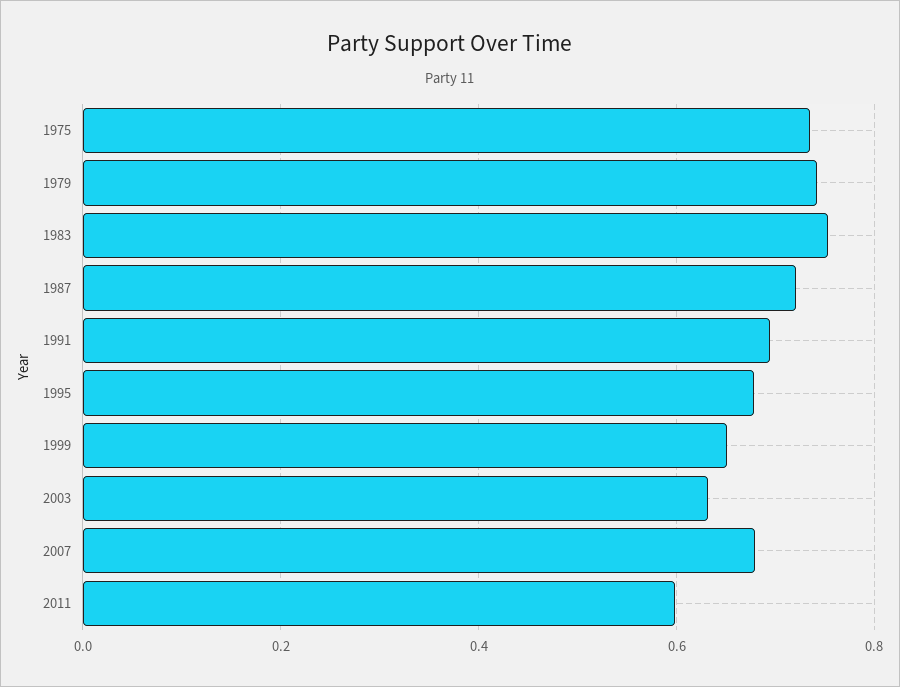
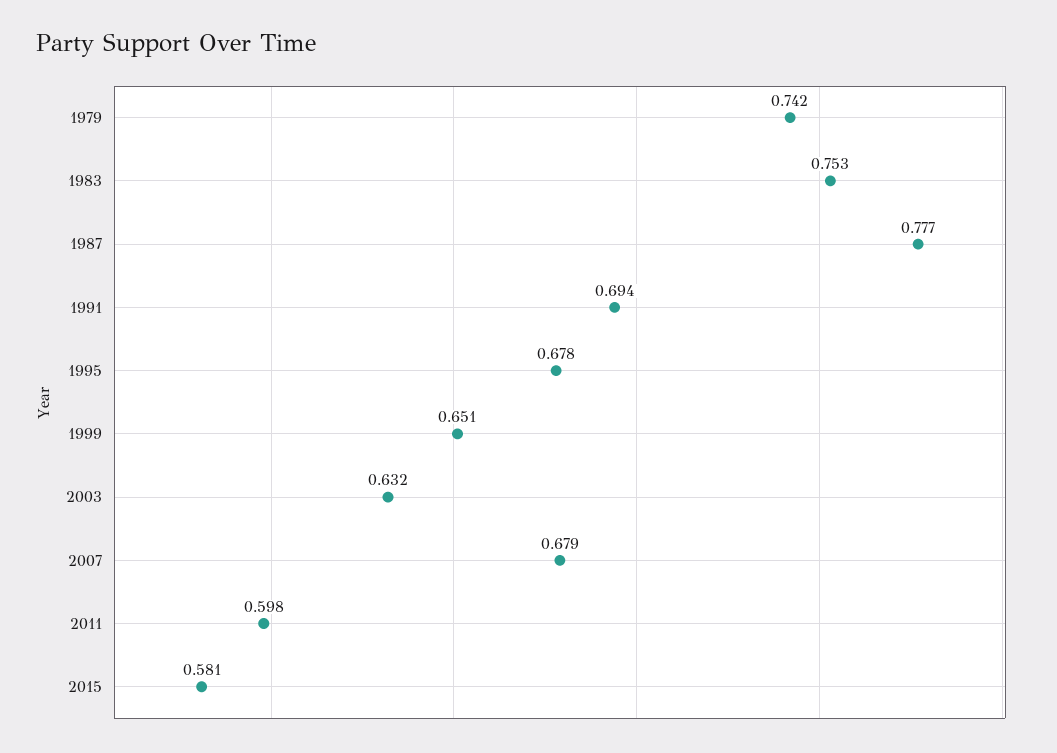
1975: 0.74 -> none
1987: 0.72 -> 0.777
2015: none -> 0.581

